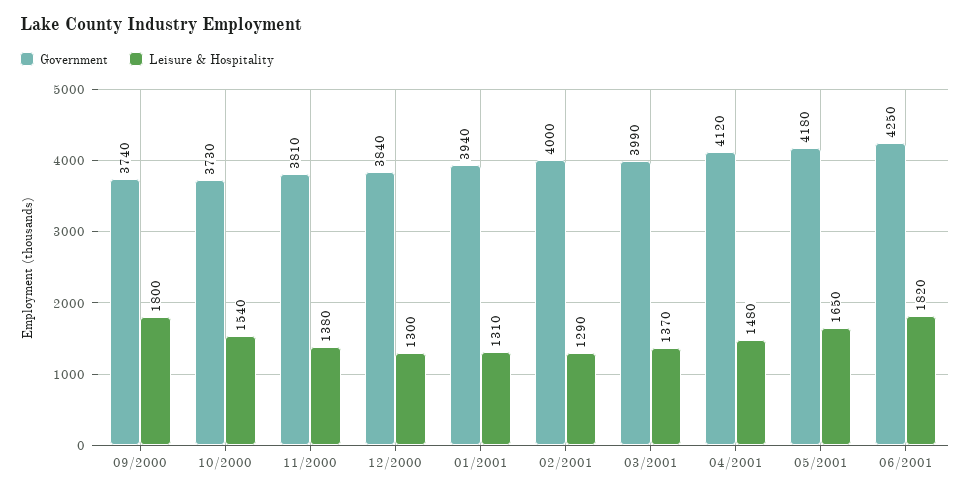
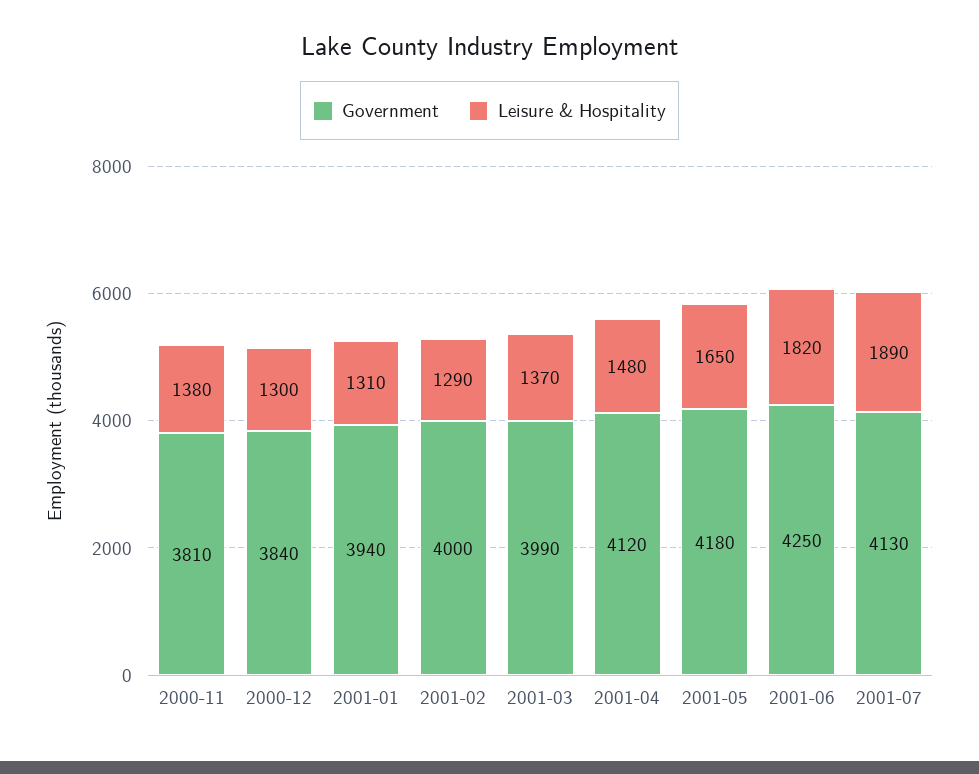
Government, 09/2000: 3740 -> none
Leisure & Hospitality, 09/2000: 1800 -> none
Government, 10/2000: 3730 -> none
Leisure & Hospitality, 10/2000: 1540 -> none
Government, 2001-07: none -> 4130
Leisure & Hospitality, 2001-07: none -> 1890

